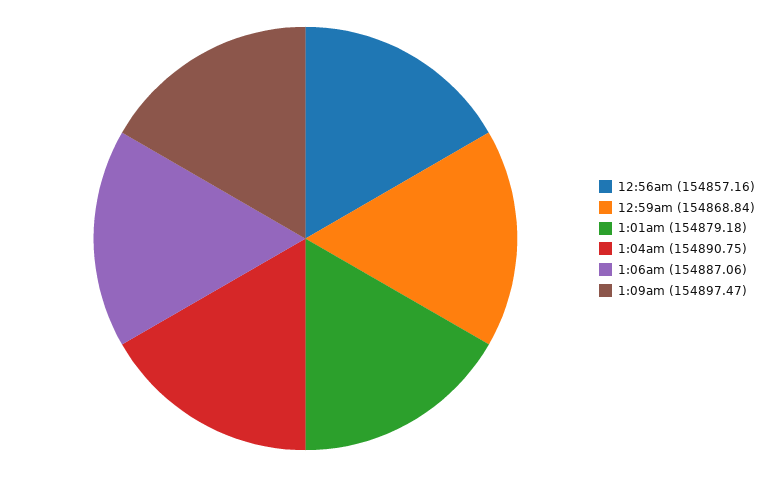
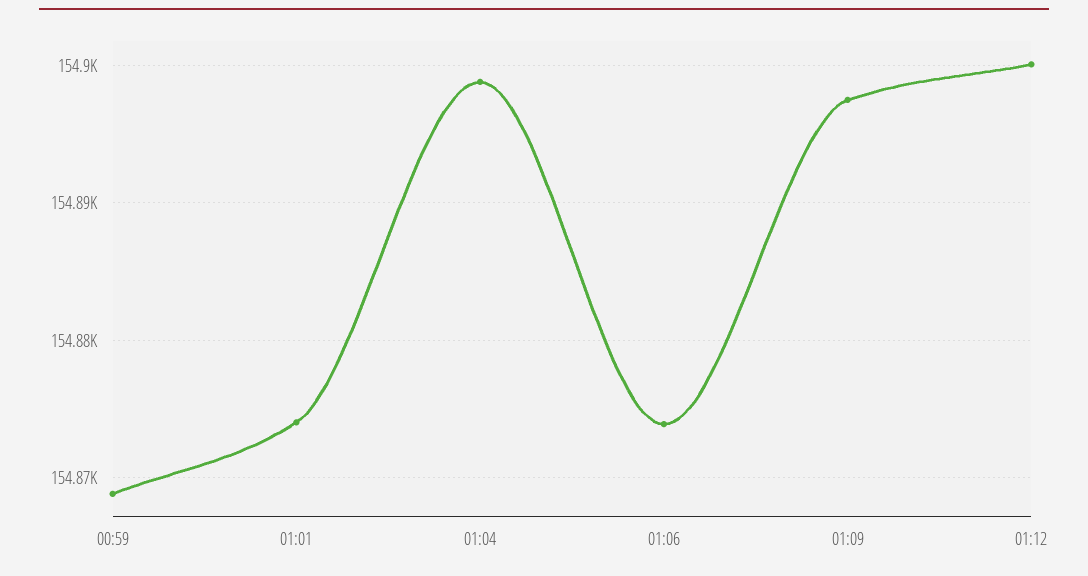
12:56am: 154857.16 -> none
1:01am: 154879.18 -> 154874
1:04am: 154890.75 -> 154899
1:06am: 154887.06 -> 154874
01:12: none -> 154900

